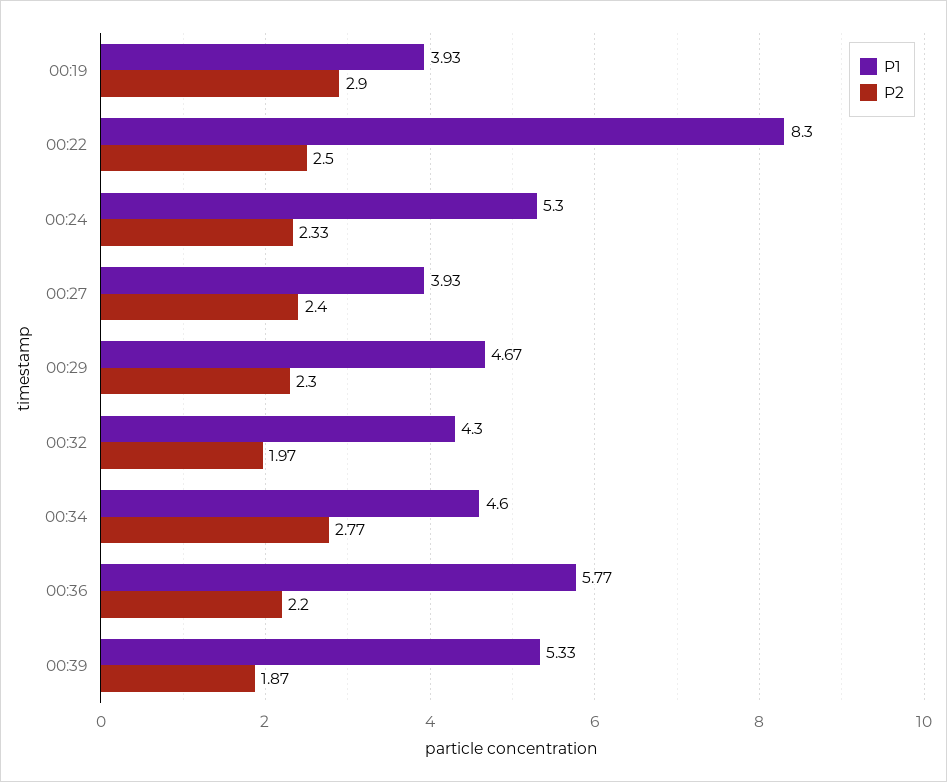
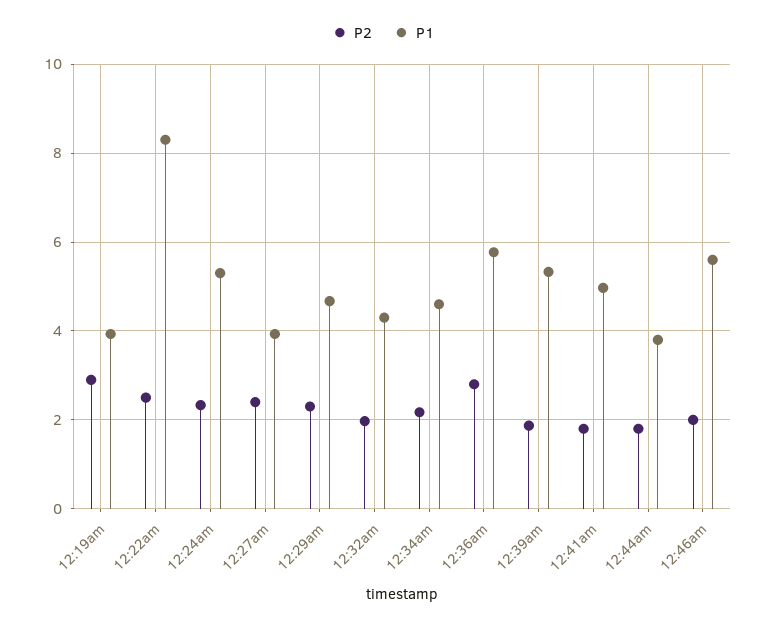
P2, 00:34: 2.77 -> 2.2
P2, 00:36: 2.2 -> 2.8
P2, 12:41am: none -> 1.8
P1, 12:41am: none -> 5
P2, 12:44am: none -> 1.8
P1, 12:44am: none -> 3.8
P2, 12:46am: none -> 2
P1, 12:46am: none -> 5.6

